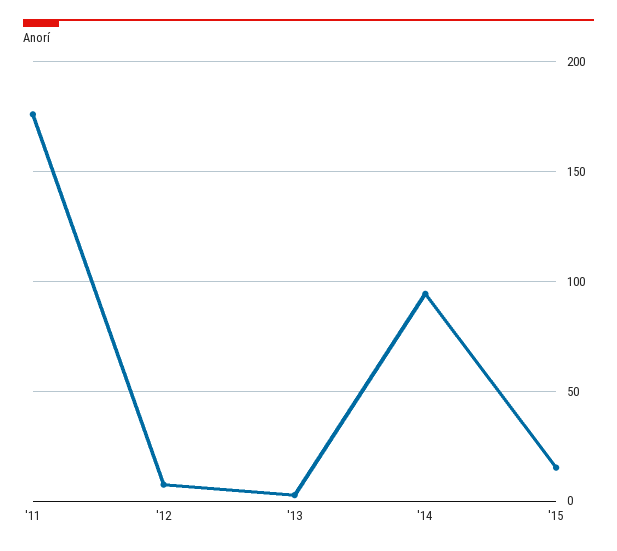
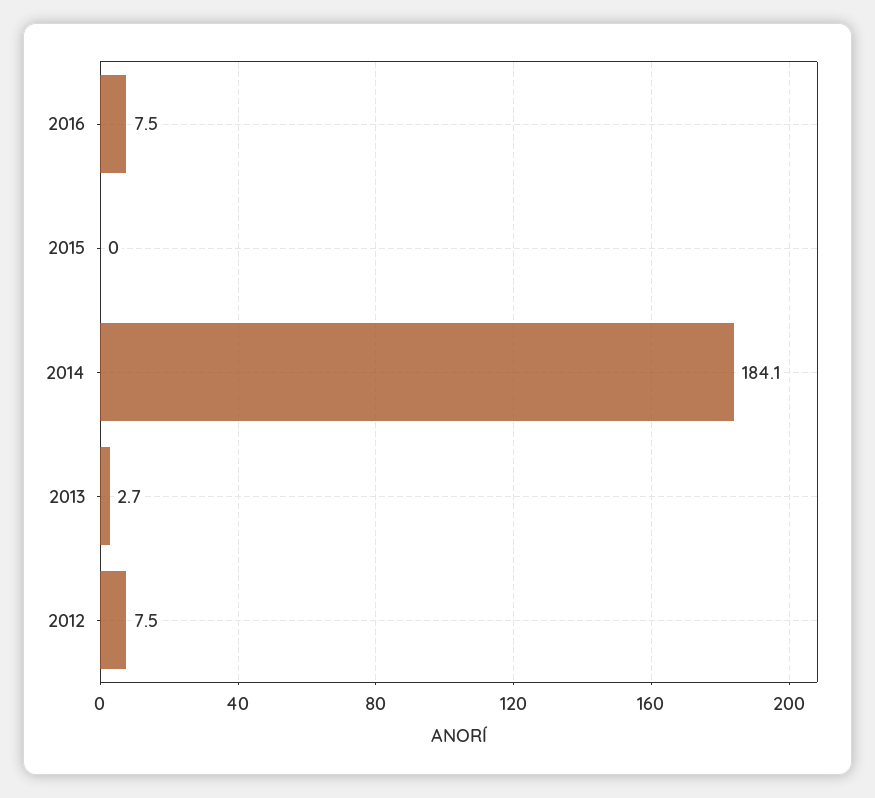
'11: 175 -> none
'14: 95 -> 184.1
'15: 15 -> 0
2016: none -> 7.5

